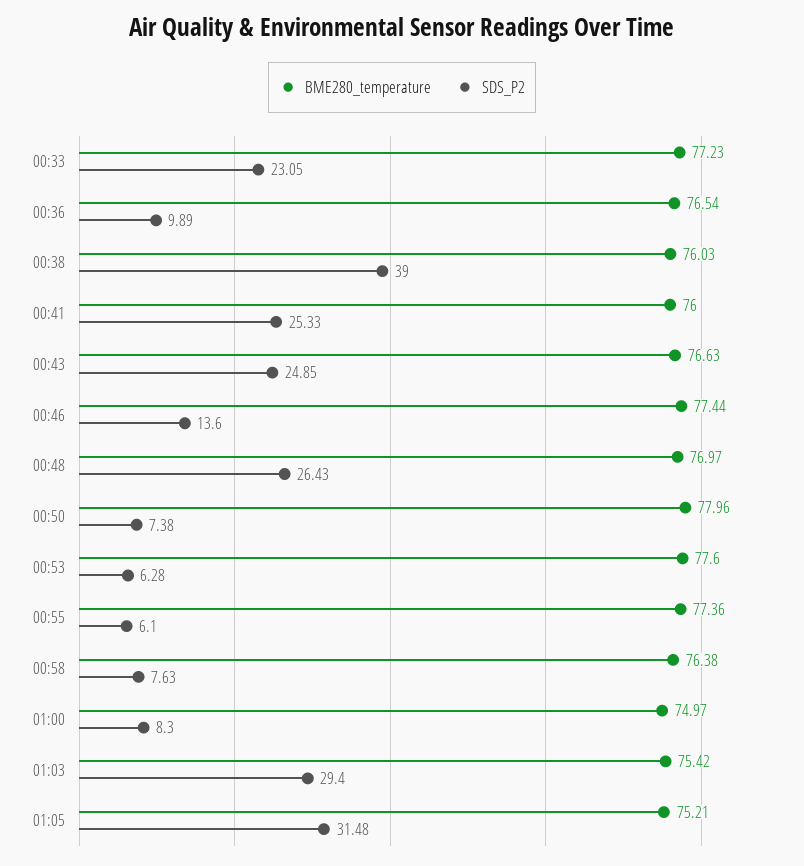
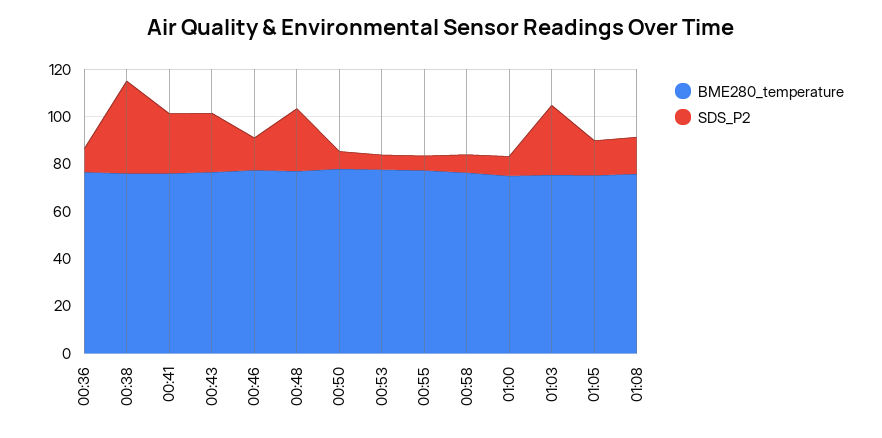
BME280_temperature, 00:33: 77.23 -> none
SDS_P2, 00:33: 23.05 -> none
SDS_P2, 01:05: 31.48 -> 15
BME280_temperature, 01:08: none -> 75
SDS_P2, 01:08: none -> 15

